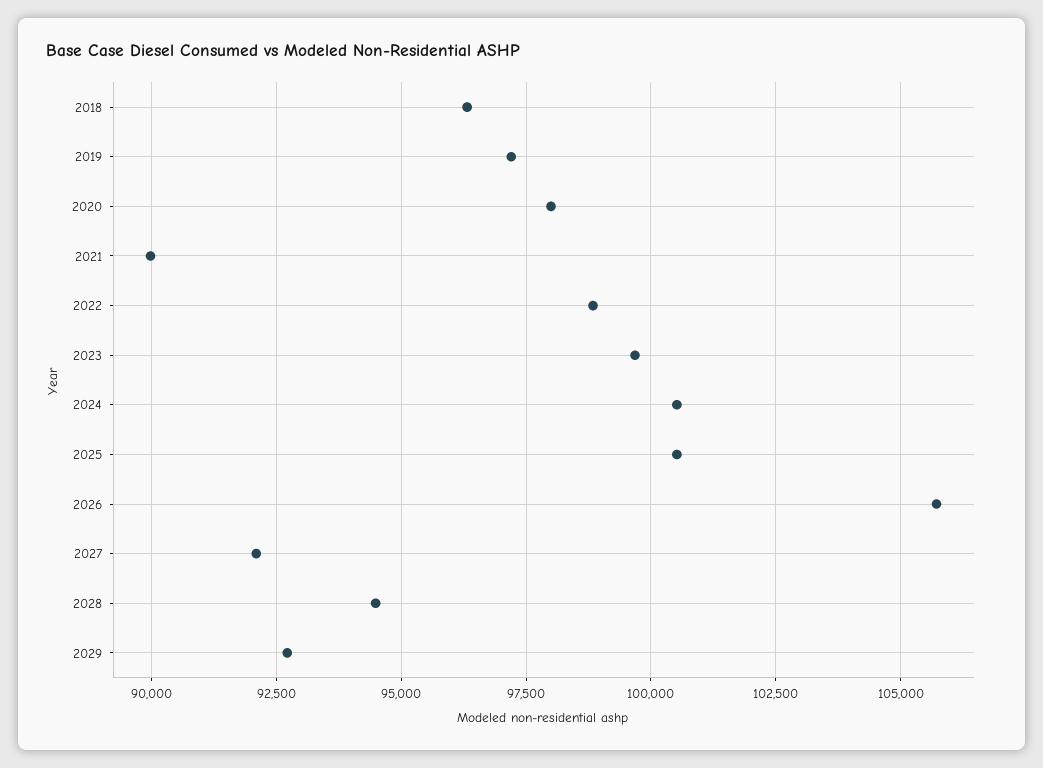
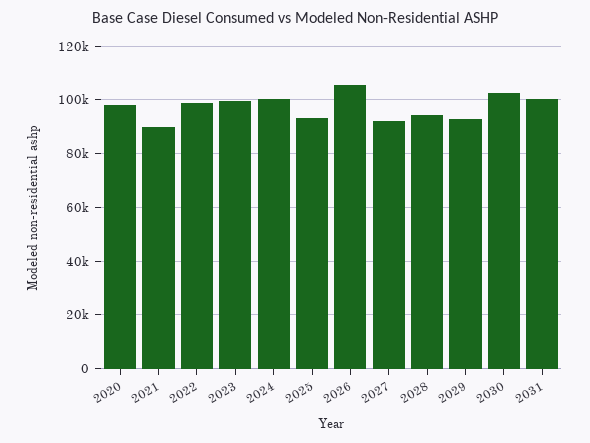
2018: 96250 -> none
2019: 97250 -> none
2025: 100500 -> 92500
2030: none -> 102500
2031: none -> 100000

